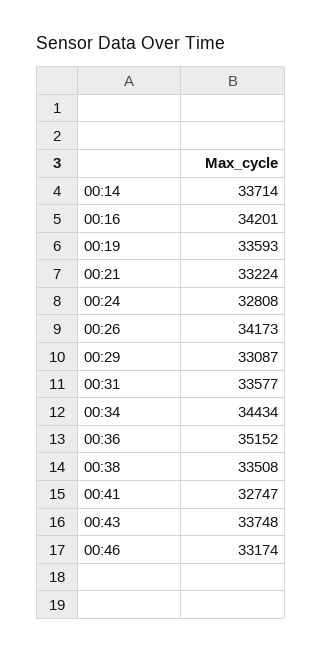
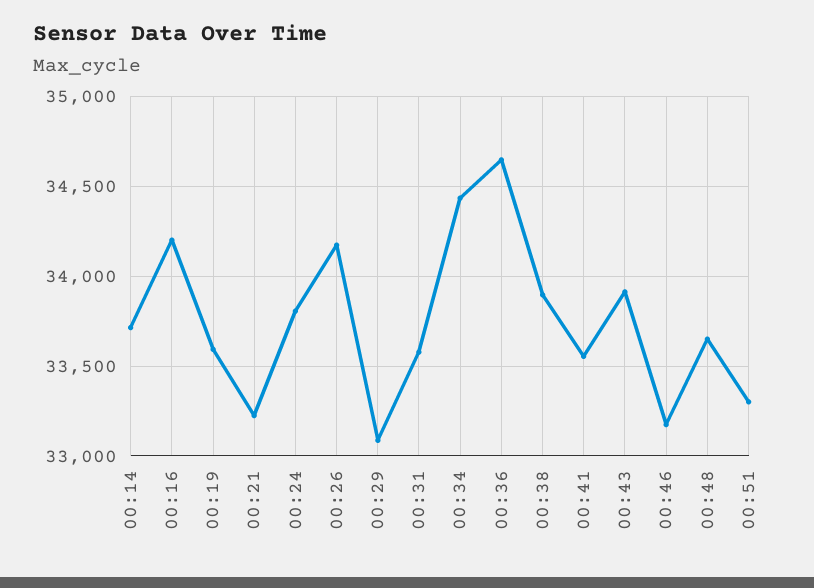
00:24: 32808 -> 33800
00:36: 35152 -> 34650
00:38: 33508 -> 33900
00:41: 32747 -> 33550
00:43: 33748 -> 33900
00:48: none -> 33650
00:51: none -> 33300

